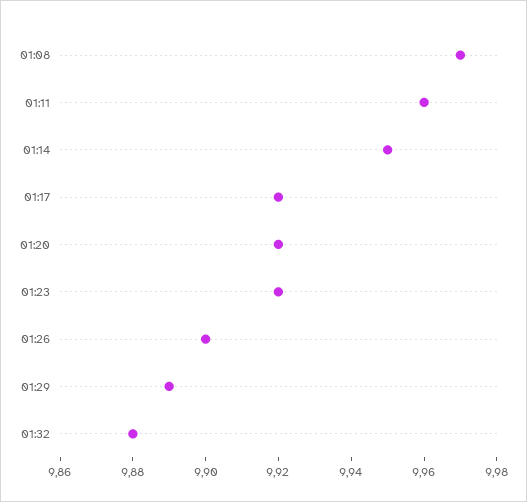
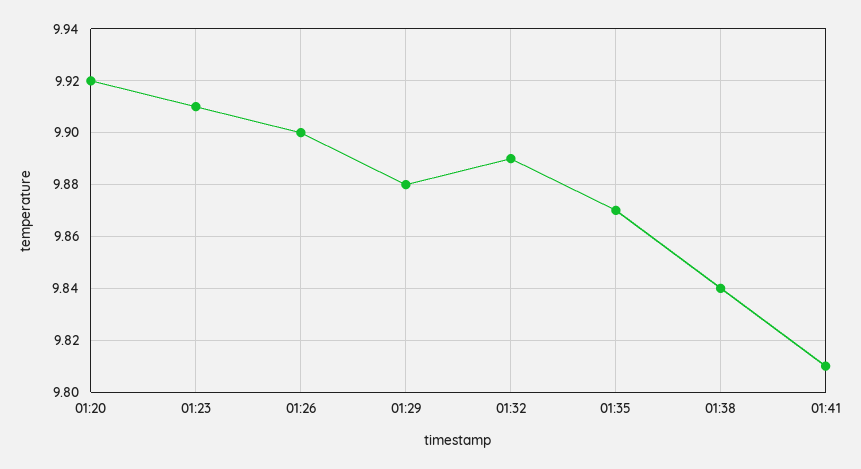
01:08: 9.97 -> none
01:11: 9.96 -> none
01:14: 9.95 -> none
01:17: 9.92 -> none
01:23: 9.92 -> 9.91
01:29: 9.89 -> 9.88
01:32: 9.88 -> 9.89
01:35: none -> 9.87
01:38: none -> 9.84
01:41: none -> 9.81

